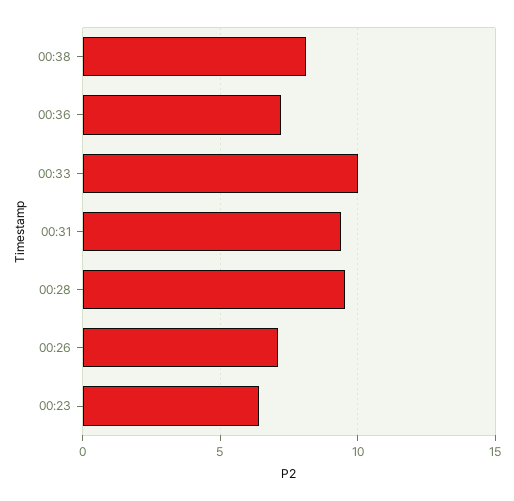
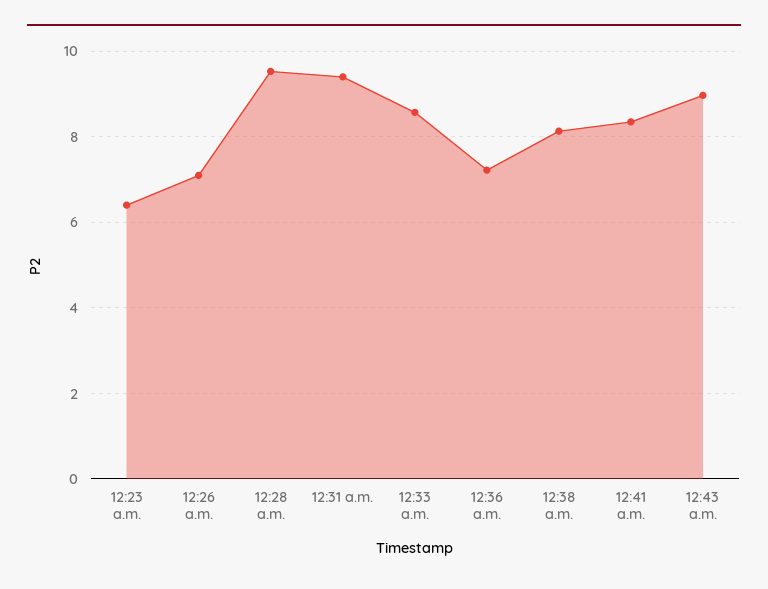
00:33: 10 -> 8.6
12:41 a.m.: none -> 8.4
12:43 a.m.: none -> 9

